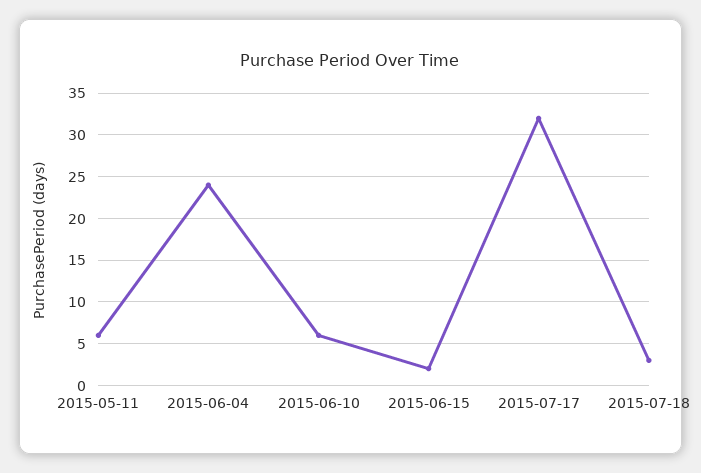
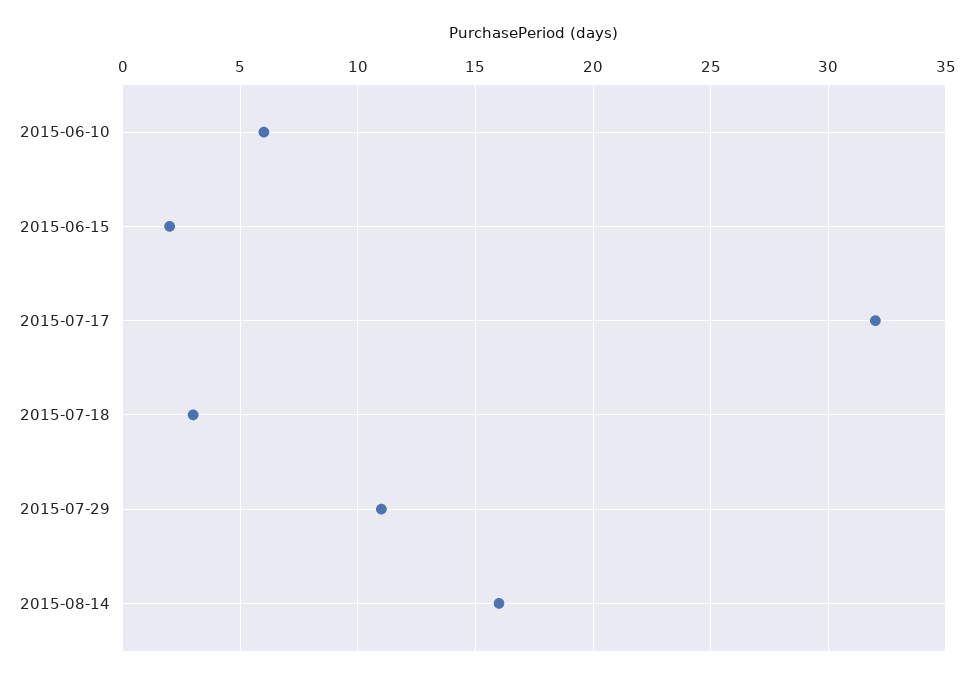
2015-05-11: 6 -> none
2015-06-04: 24 -> none
2015-07-29: none -> 11
2015-08-14: none -> 16

